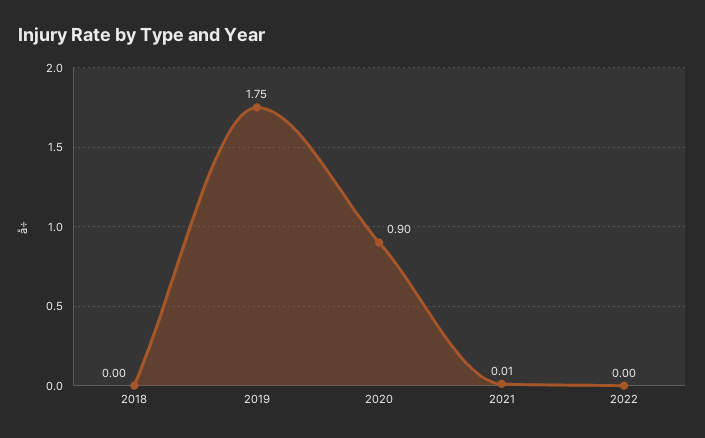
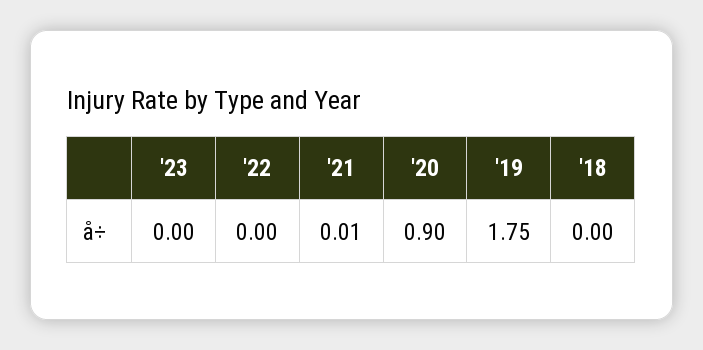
'23: none -> 0

